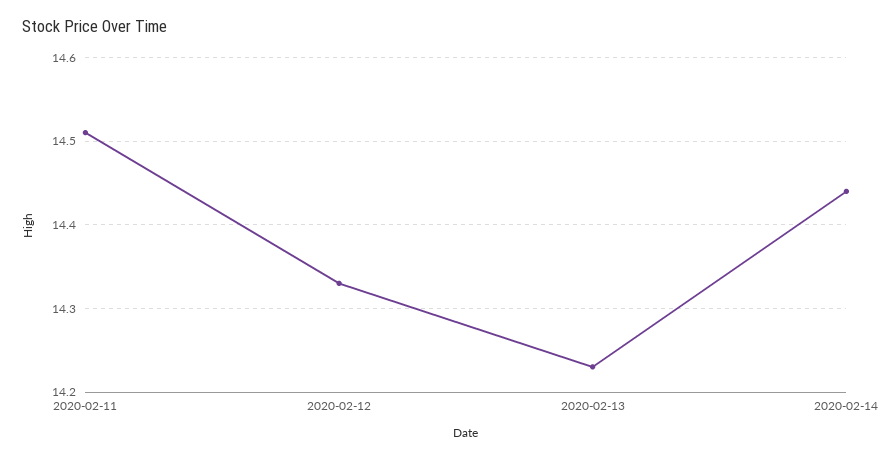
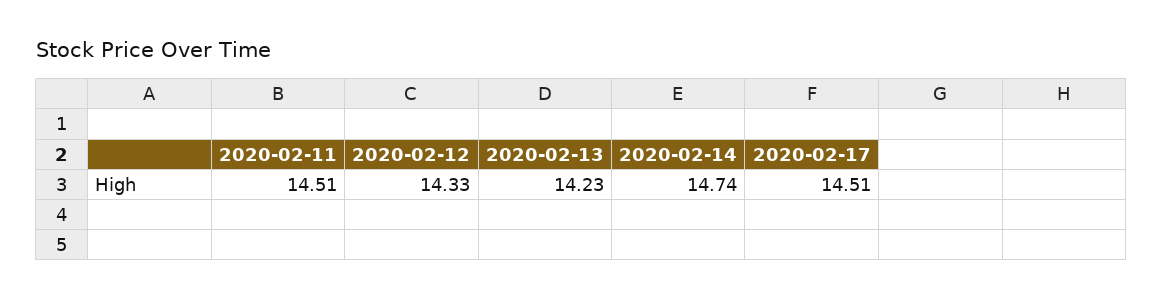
2020-02-14: 14.44 -> 14.74
2020-02-17: none -> 14.51

